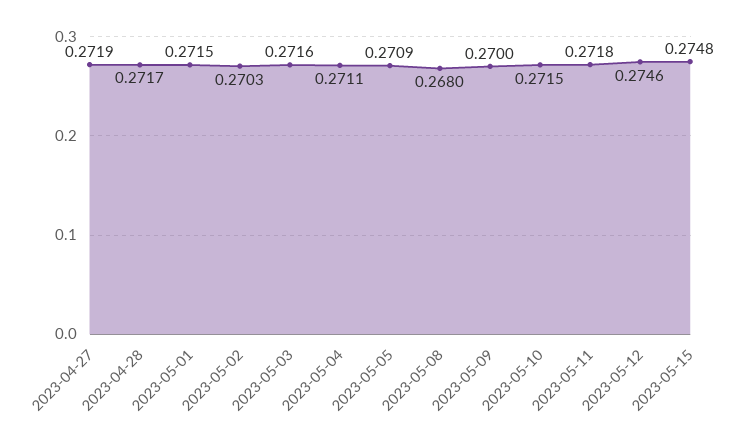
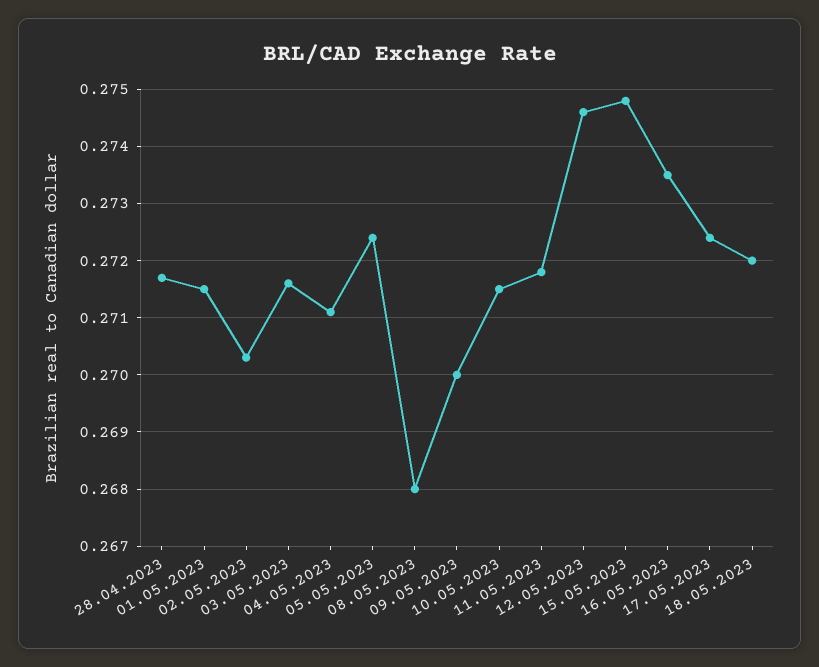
2023-04-27: 0.2719 -> none
2023-05-05: 0.2709 -> 0.2725
16.05.2023: none -> 0.2735
17.05.2023: none -> 0.2725
18.05.2023: none -> 0.272

